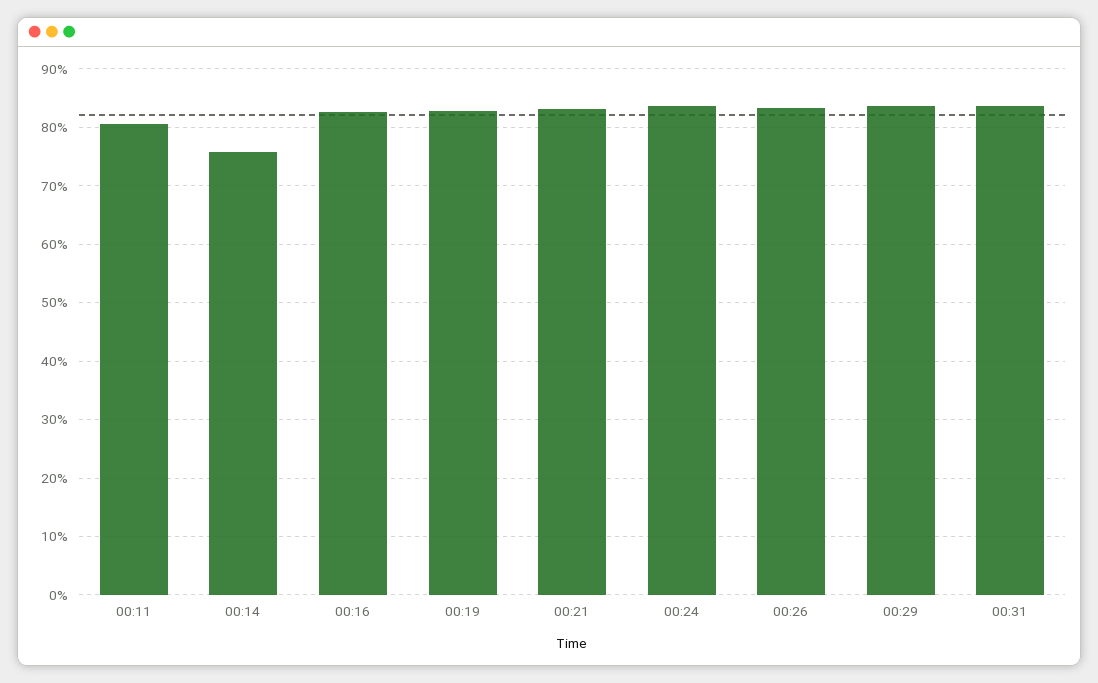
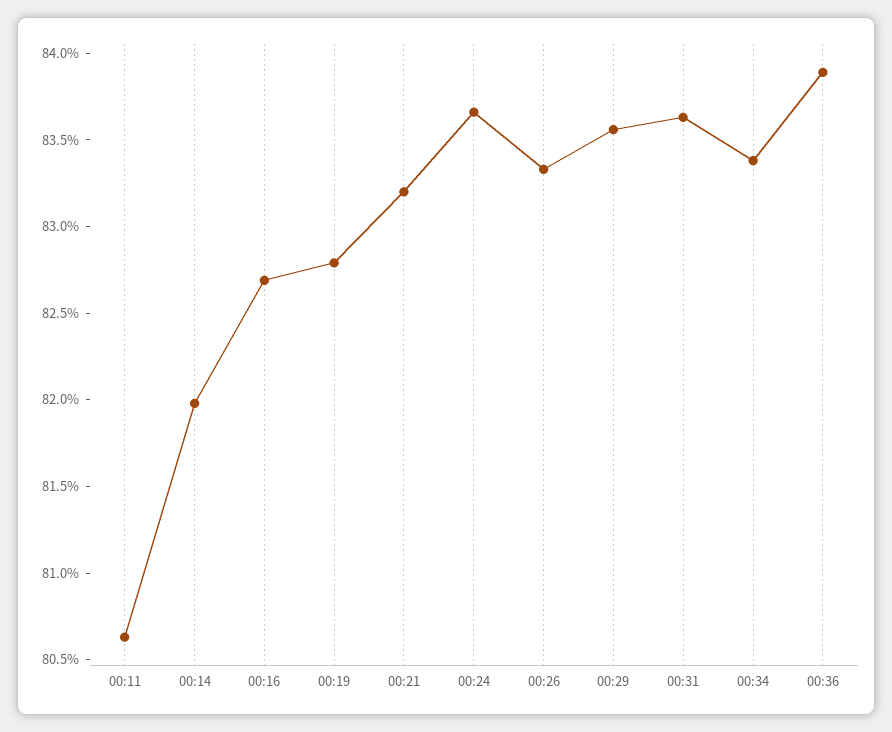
00:14: 76 -> 82
00:34: none -> 83.4
00:36: none -> 83.9

